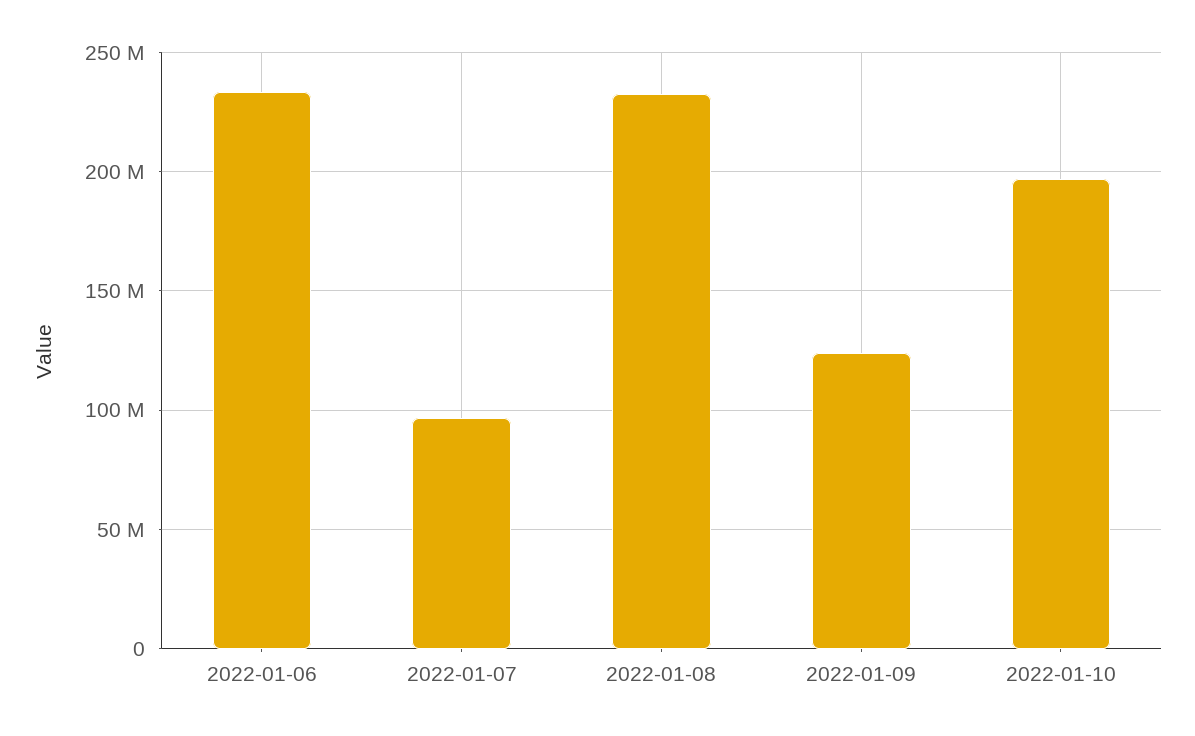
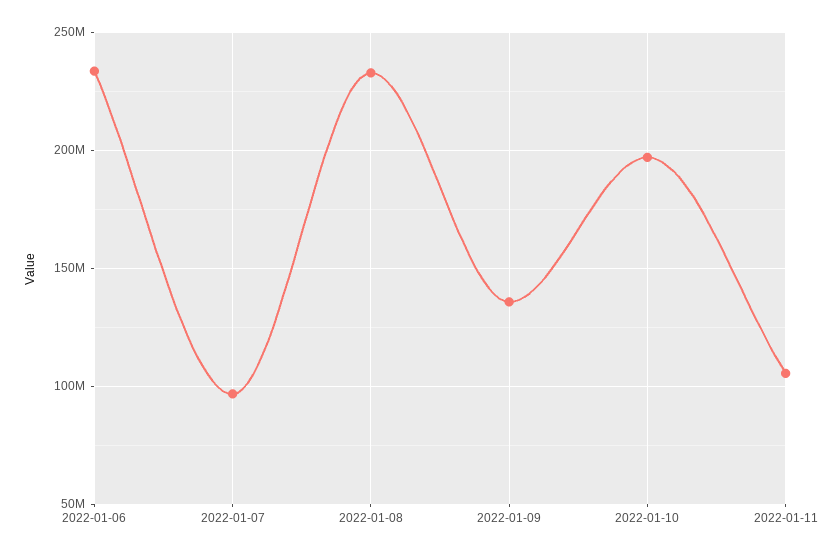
2022-01-09: 125000000 -> 135000000
2022-01-11: none -> 105000000

